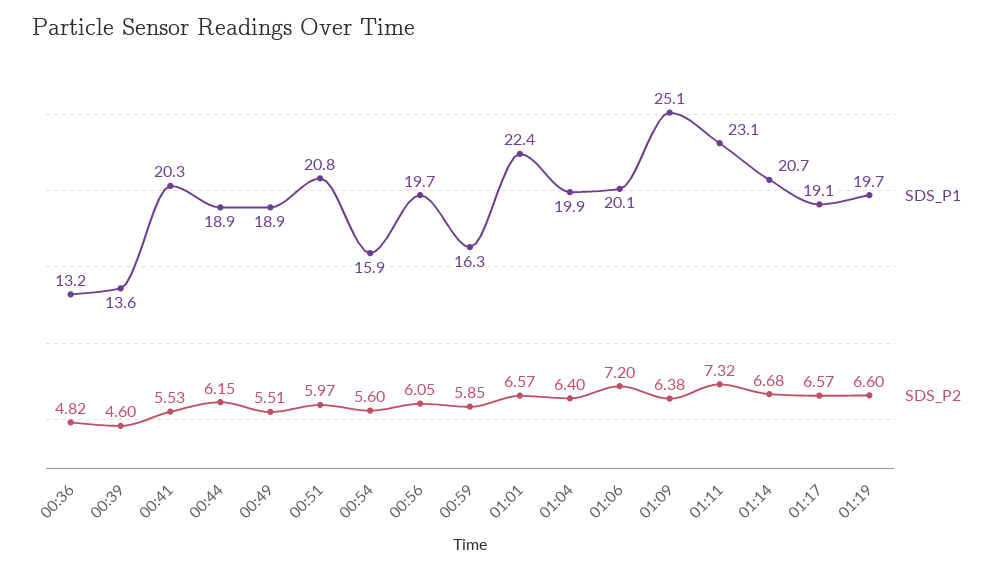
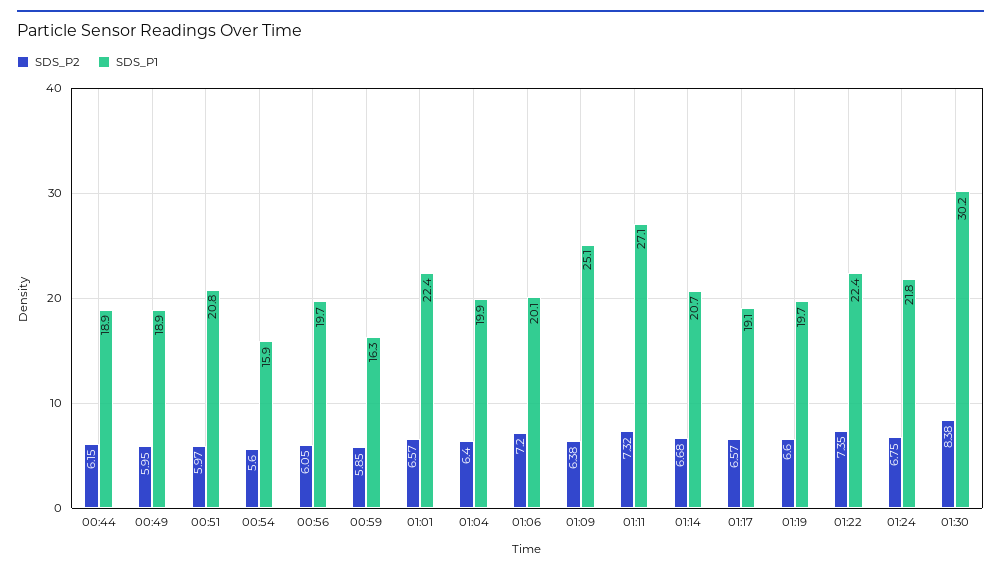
SDS_P1, 00:36: 13.2 -> none
SDS_P2, 00:36: 4.82 -> none
SDS_P1, 00:39: 13.6 -> none
SDS_P2, 00:39: 4.6 -> none
SDS_P1, 00:41: 20.3 -> none
SDS_P2, 00:41: 5.53 -> none
SDS_P2, 00:49: 5.51 -> 5.95
SDS_P1, 01:11: 23.1 -> 27.1
SDS_P2, 01:22: none -> 7.35
SDS_P1, 01:22: none -> 22.4
SDS_P2, 01:24: none -> 6.75
SDS_P1, 01:24: none -> 21.8
SDS_P2, 01:30: none -> 8.38
SDS_P1, 01:30: none -> 30.2

